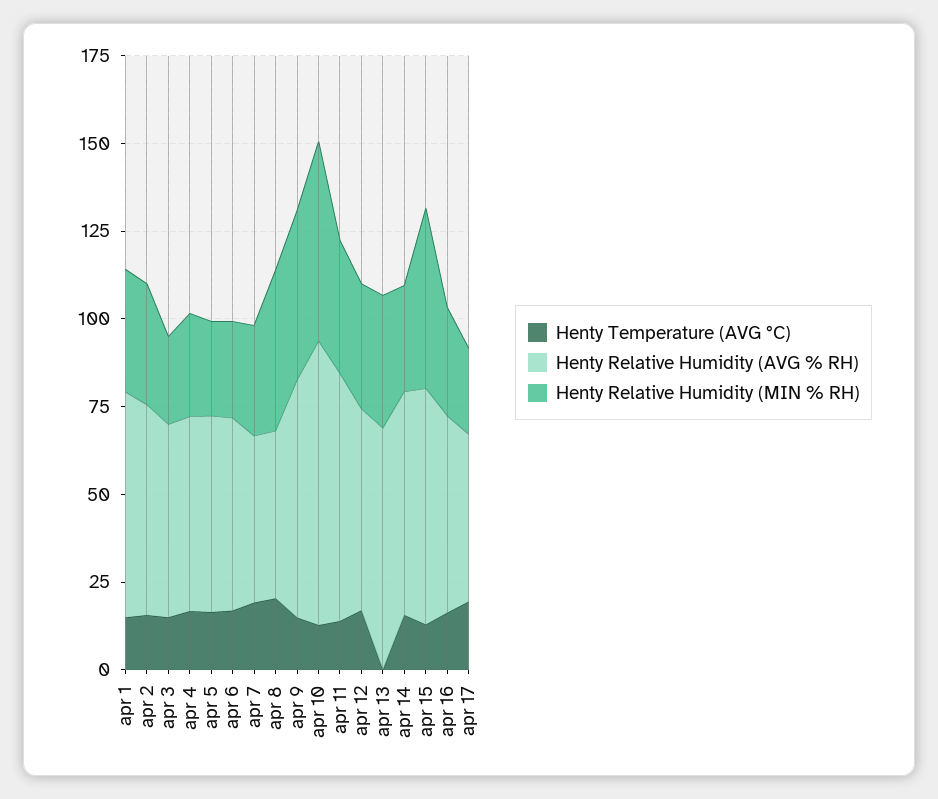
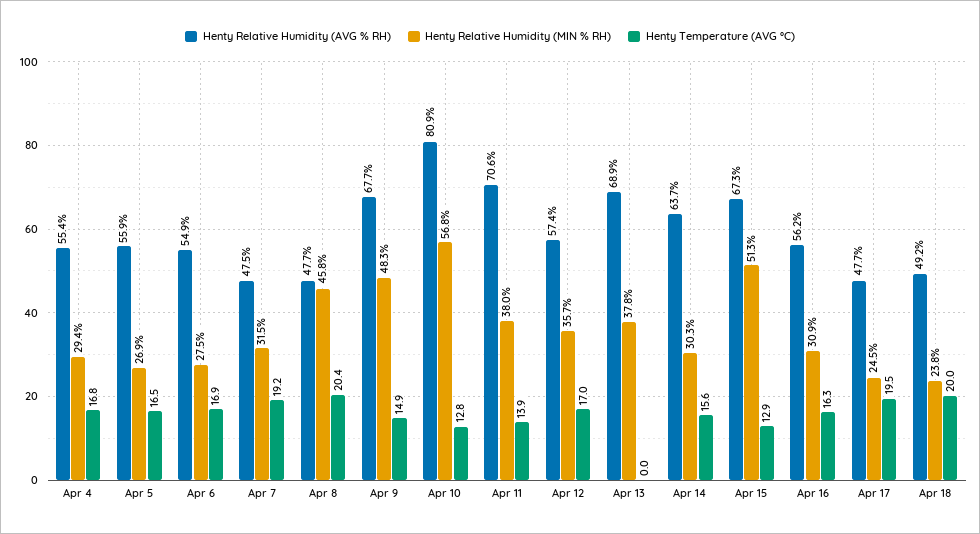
Henty Temperature (AVG °C), apr 1: 15 -> none
Henty Relative Humidity (AVG % RH), apr 1: 65 -> none
Henty Relative Humidity (MIN % RH), apr 1: 35 -> none
Henty Temperature (AVG °C), apr 2: 15 -> none
Henty Relative Humidity (AVG % RH), apr 2: 60 -> none
Henty Relative Humidity (MIN % RH), apr 2: 35 -> none
Henty Temperature (AVG °C), apr 3: 15 -> none
Henty Relative Humidity (AVG % RH), apr 3: 55 -> none
Henty Relative Humidity (MIN % RH), apr 3: 25 -> none
Henty Relative Humidity (AVG % RH), Apr 18: none -> 49.2
Henty Relative Humidity (MIN % RH), Apr 18: none -> 23.8
Henty Temperature (AVG °C), Apr 18: none -> 20

